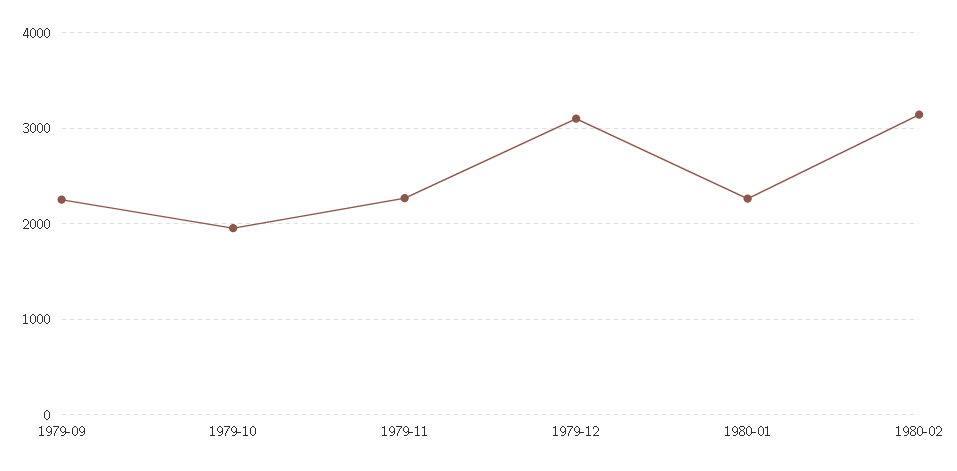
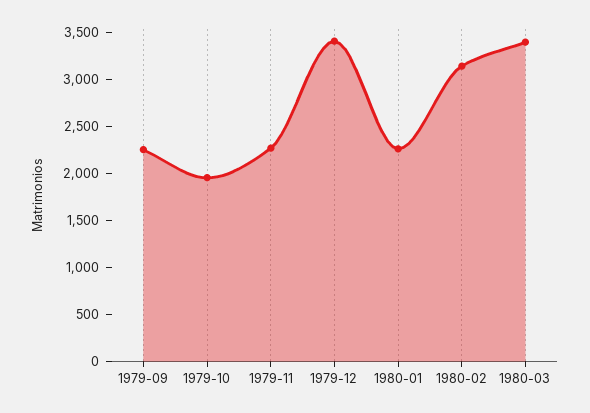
1979-12: 3100 -> 3400
1980-03: none -> 3400

